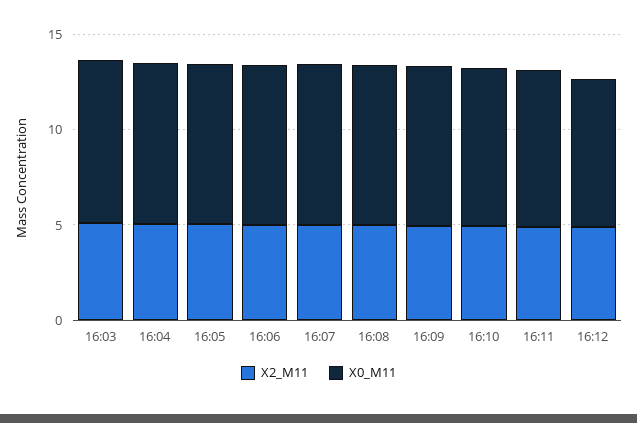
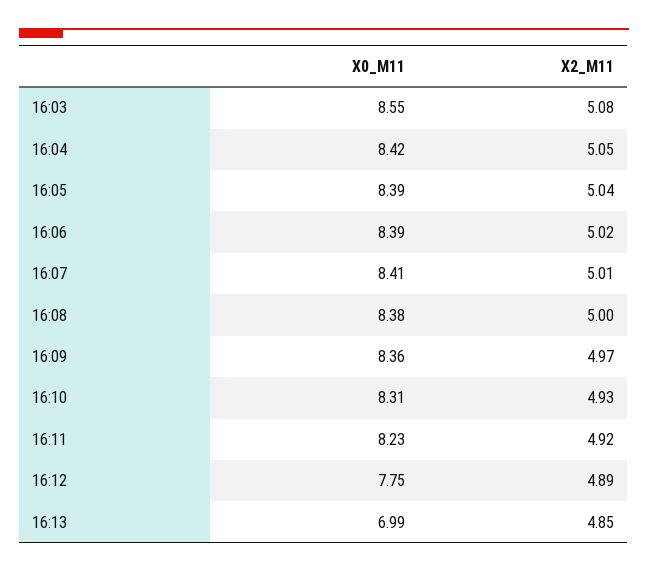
X0_M11, 16:13: none -> 6.99
X2_M11, 16:13: none -> 4.85

